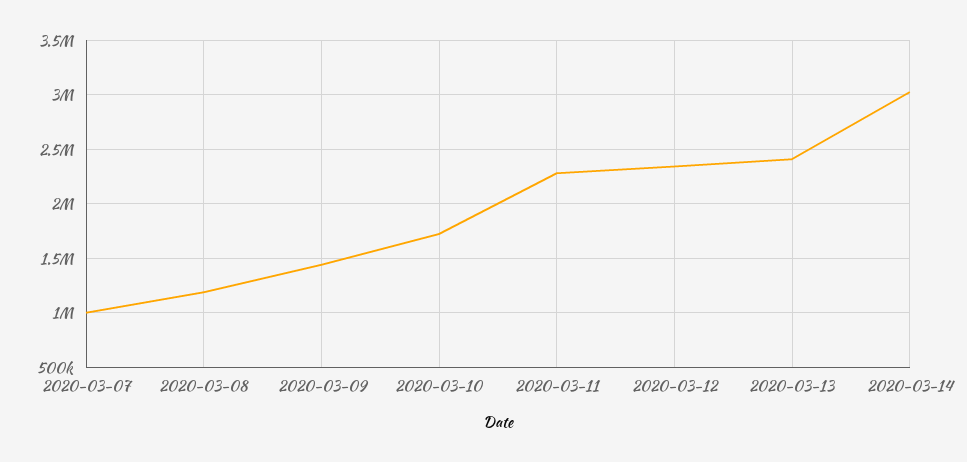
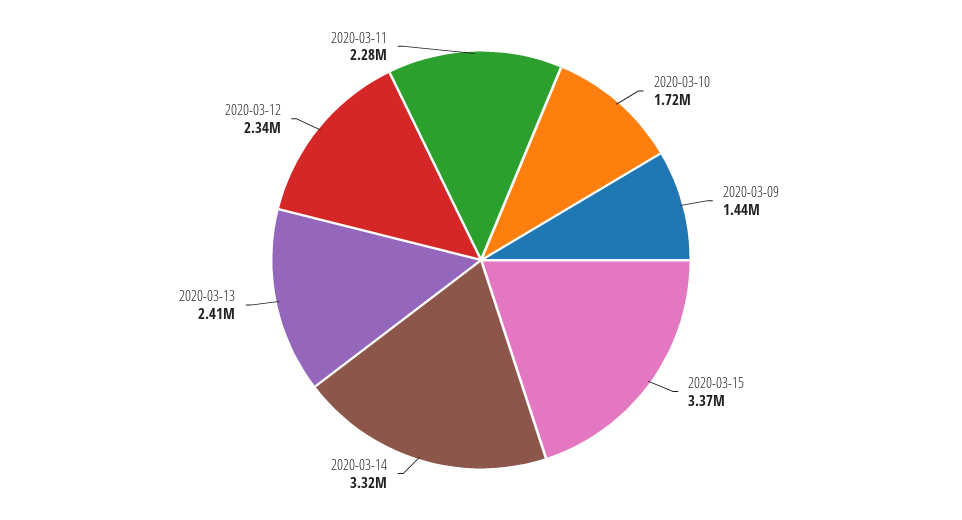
2020-03-07: 1000000 -> none
2020-03-08: 1200000 -> none
2020-03-14: 3000000 -> 3320000
2020-03-15: none -> 3370000

